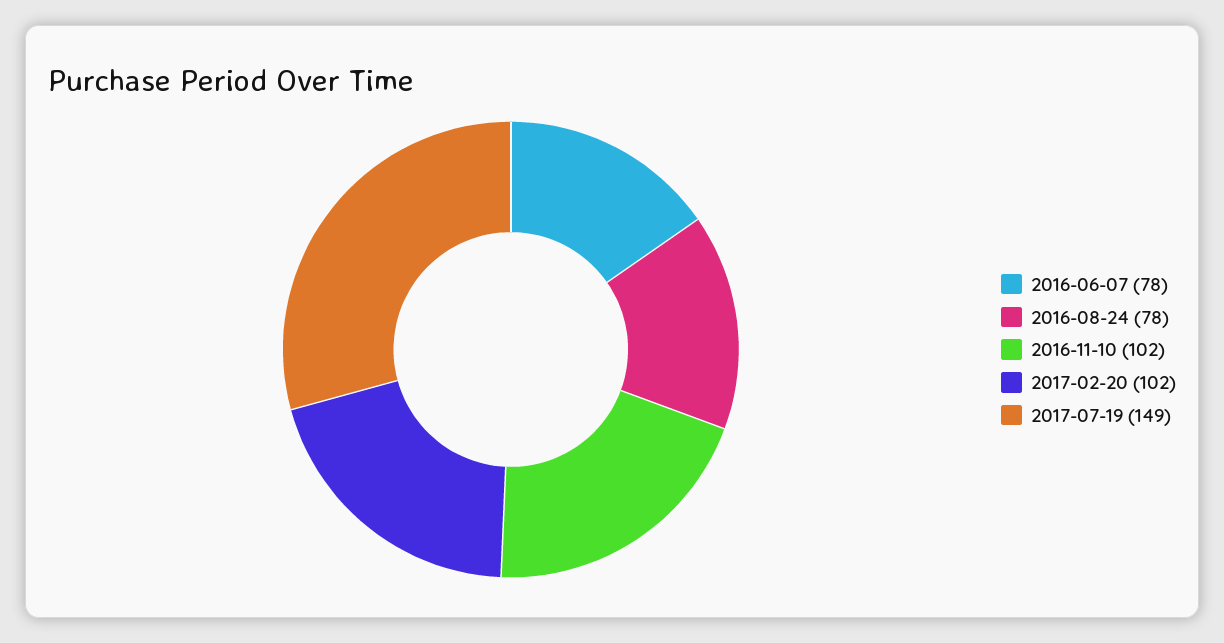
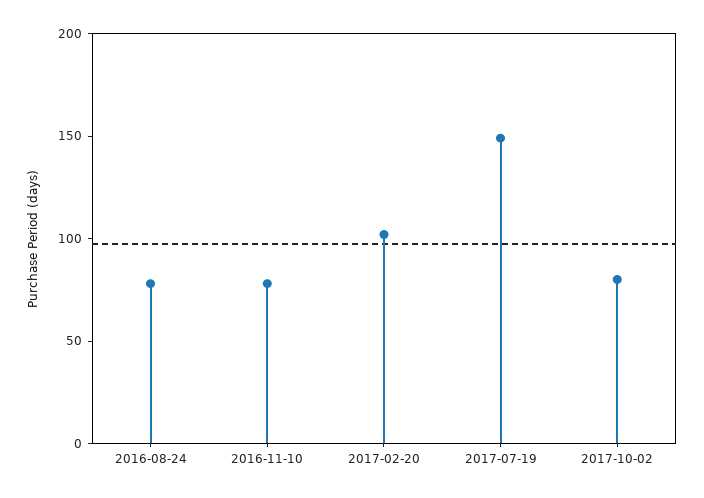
2016-06-07: 78 -> none
2016-11-10: 102 -> 80
2017-10-02: none -> 80

